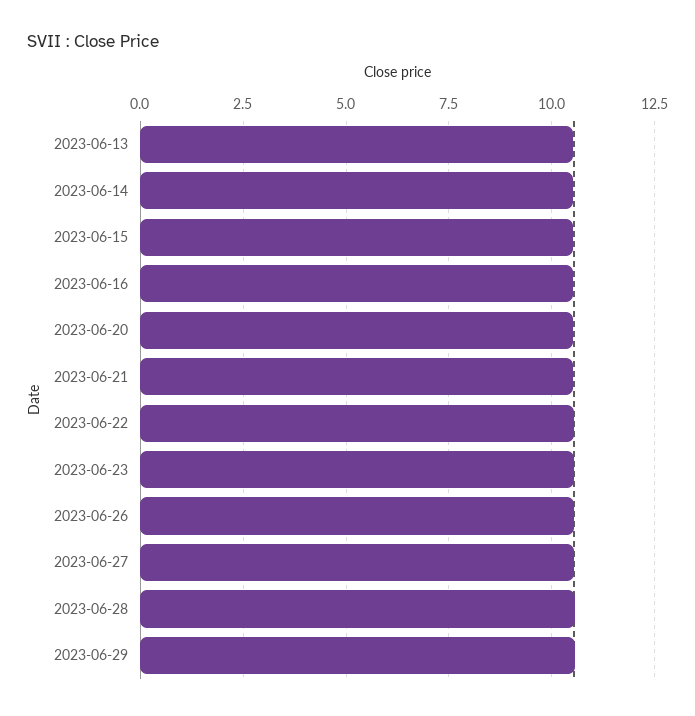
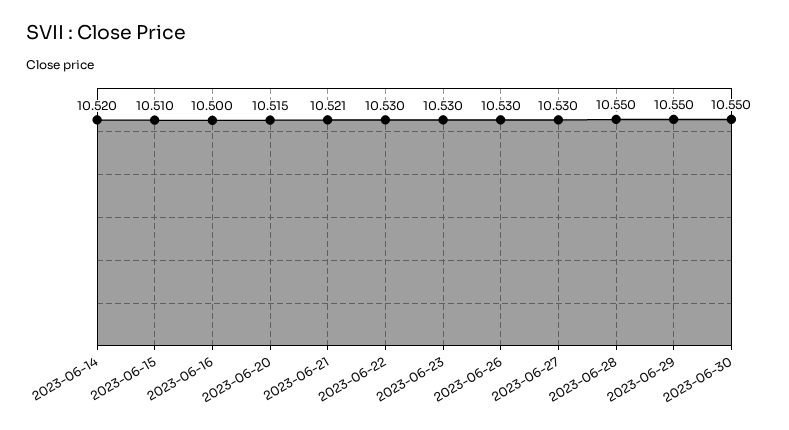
2023-06-13: 10.5 -> none
2023-06-30: none -> 10.55

